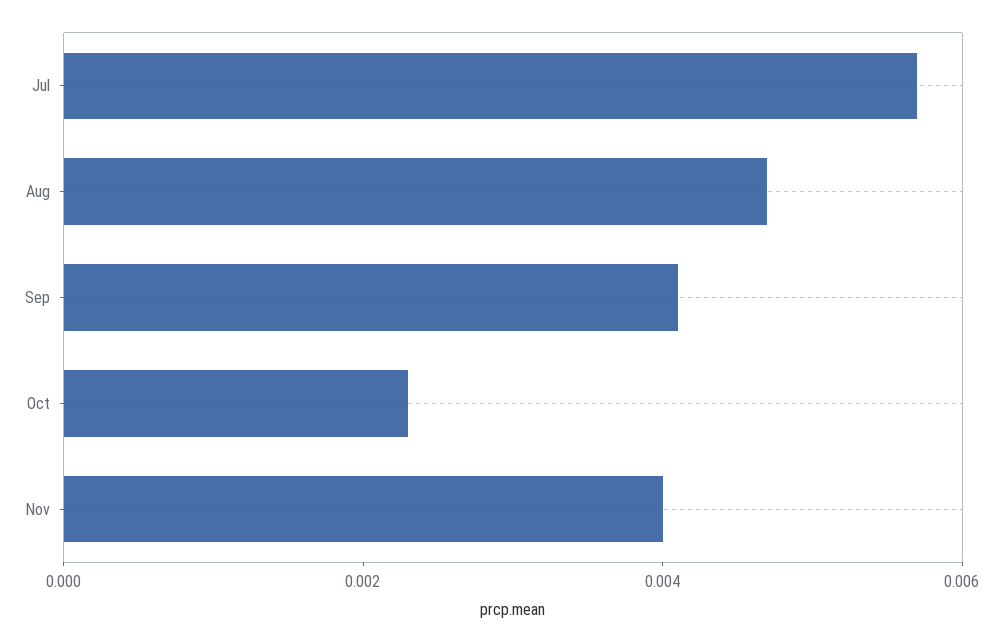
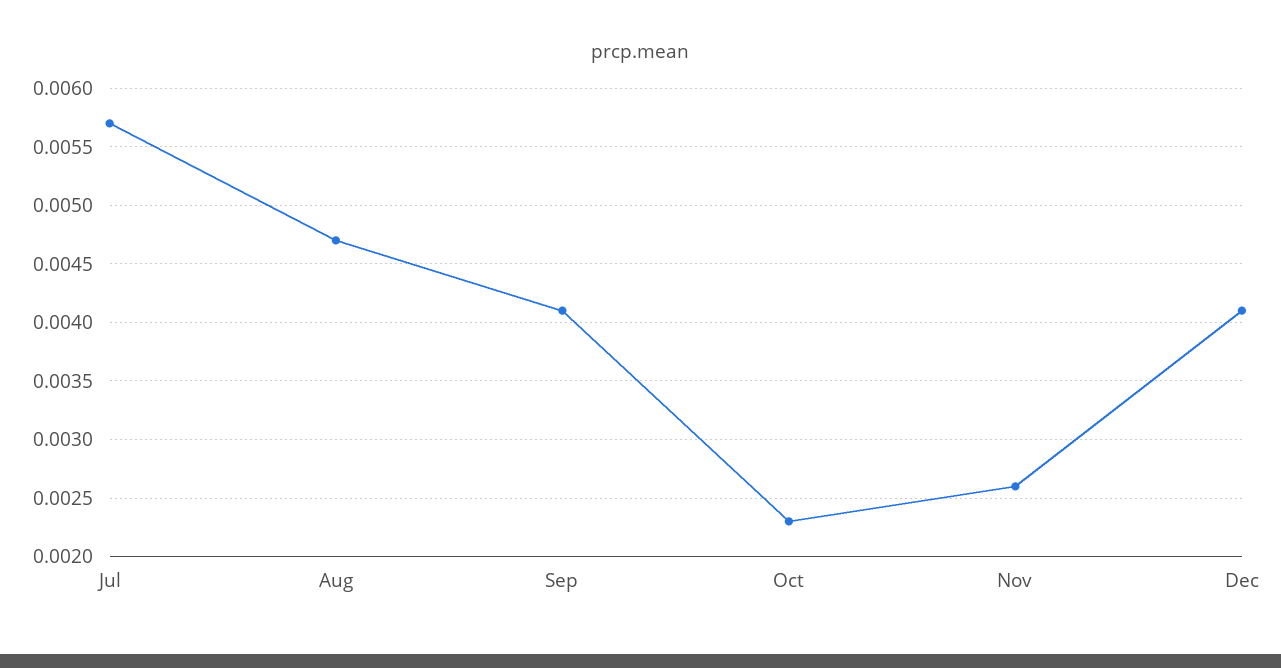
Nov: 0.004 -> 0.0026
Dec: none -> 0.0041

